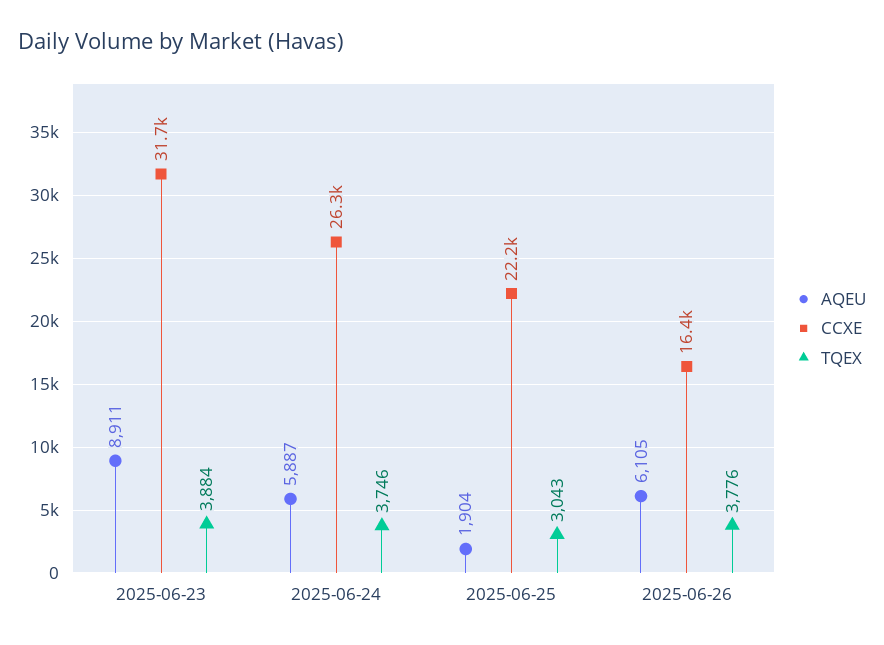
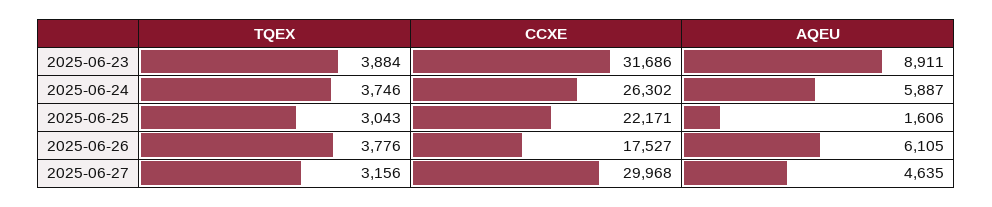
AQEU, 2025-06-25: 1904 -> 1606
CCXE, 2025-06-26: 16400 -> 17527
TQEX, 2025-06-27: none -> 3156
CCXE, 2025-06-27: none -> 29968
AQEU, 2025-06-27: none -> 4635

